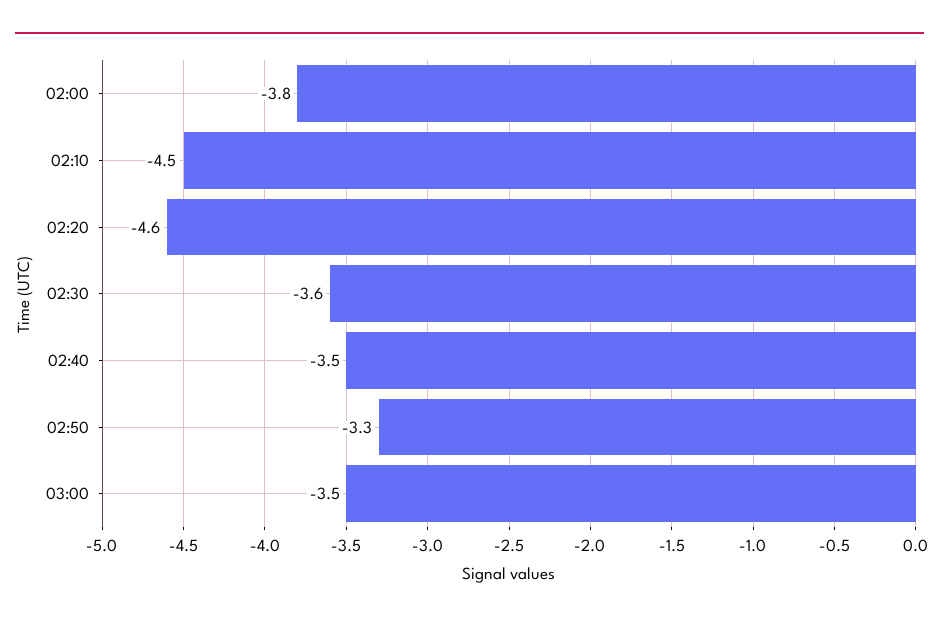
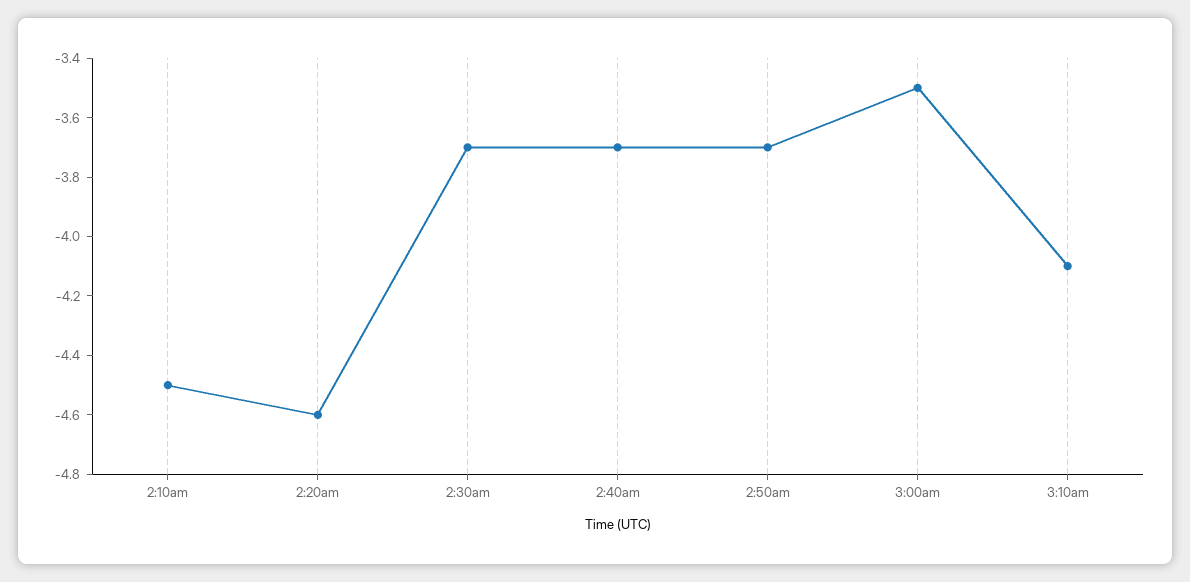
02:00: -3.8 -> none
02:30: -3.6 -> -3.7
02:40: -3.5 -> -3.7
02:50: -3.3 -> -3.7
3:10am: none -> -4.1

